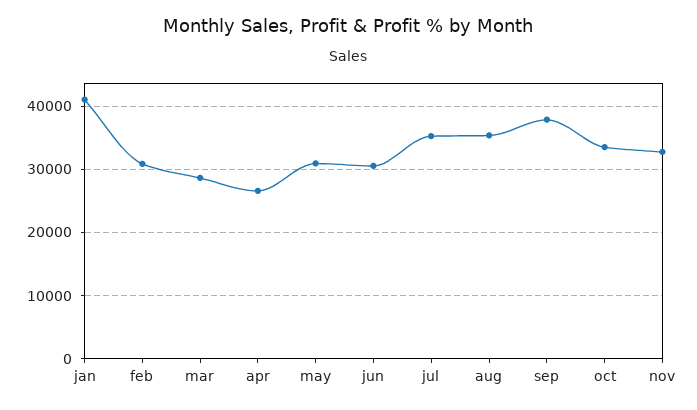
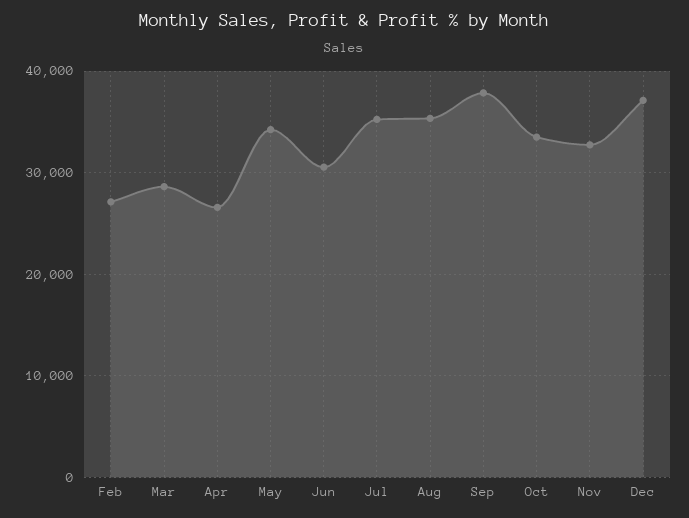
jan: 41000 -> none
feb: 31000 -> 27000
may: 31000 -> 34000
Dec: none -> 37000

